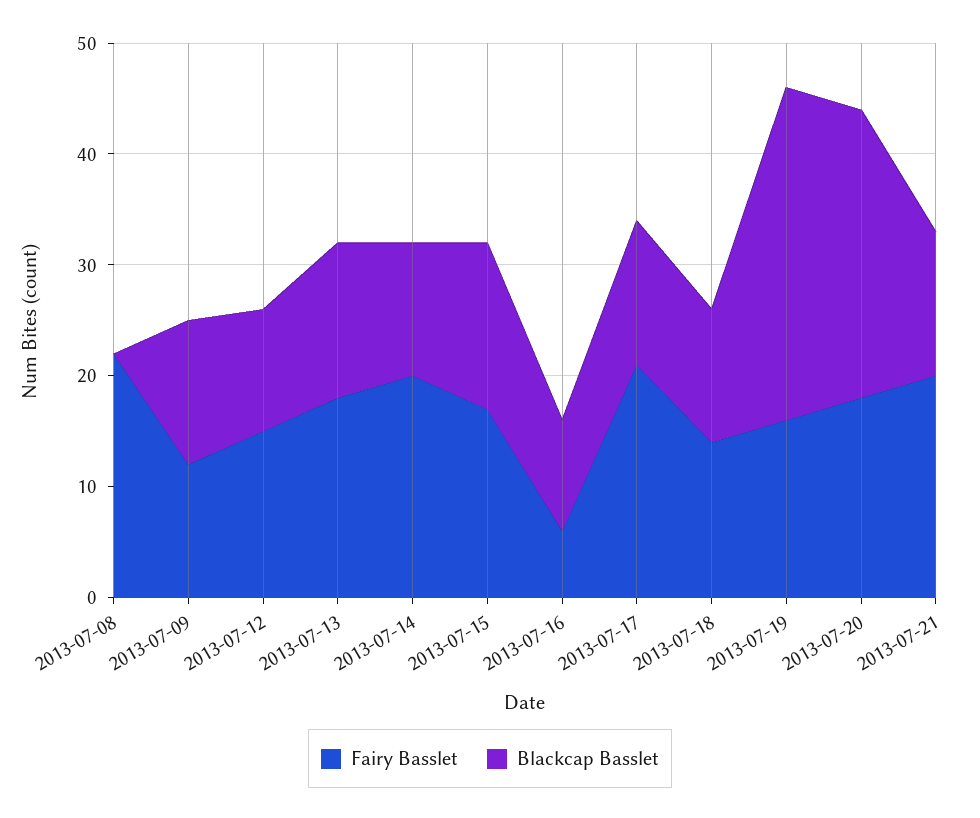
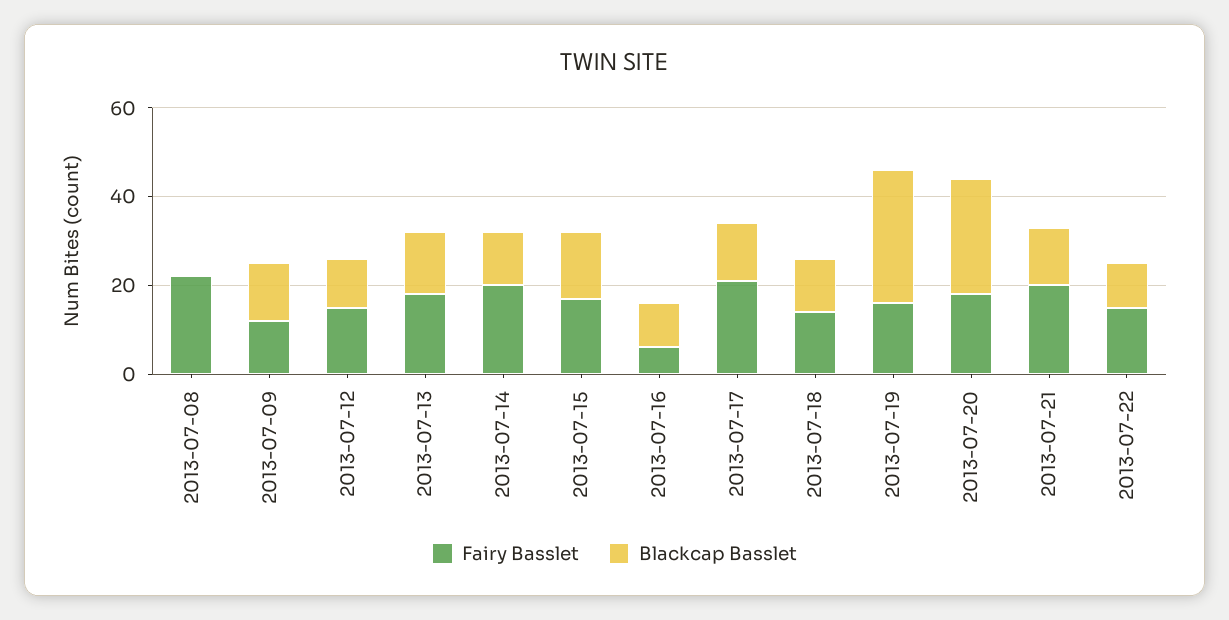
Fairy Basslet, 2013-07-22: none -> 15
Blackcap Basslet, 2013-07-22: none -> 10

